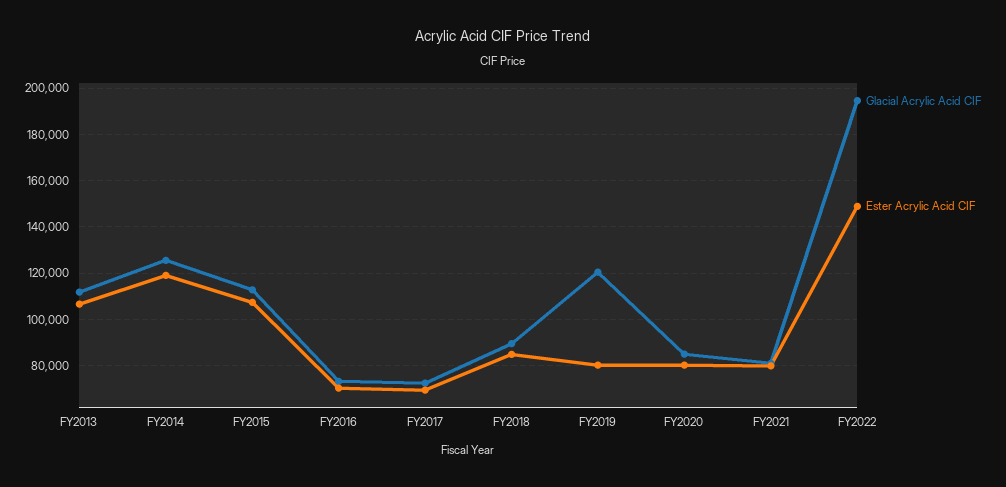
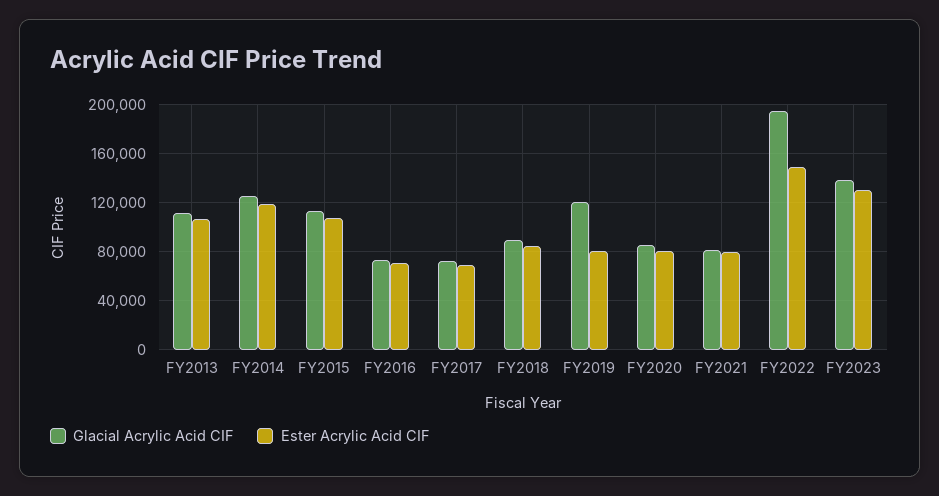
Glacial Acrylic Acid CIF, FY2023: none -> 140000
Ester Acrylic Acid CIF, FY2023: none -> 130000

